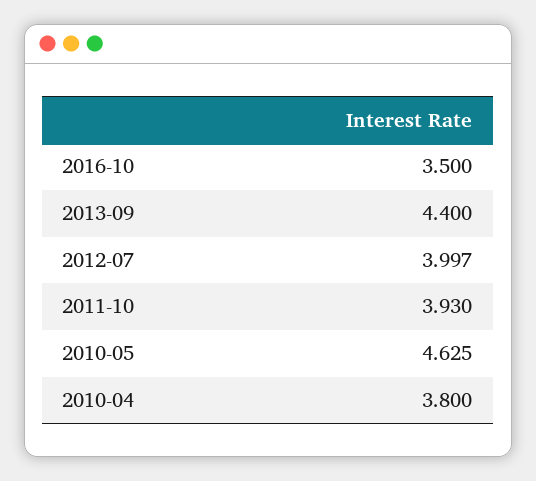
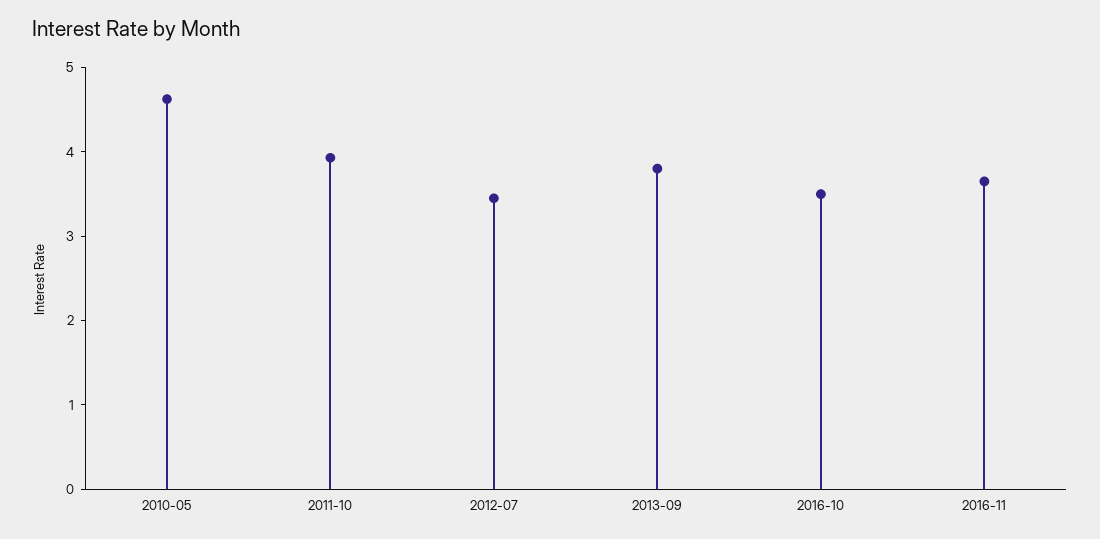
2013-09: 4.4 -> 3.8
2012-07: 3.997 -> 3.4
2010-04: 3.8 -> none
2016-11: none -> 3.6

